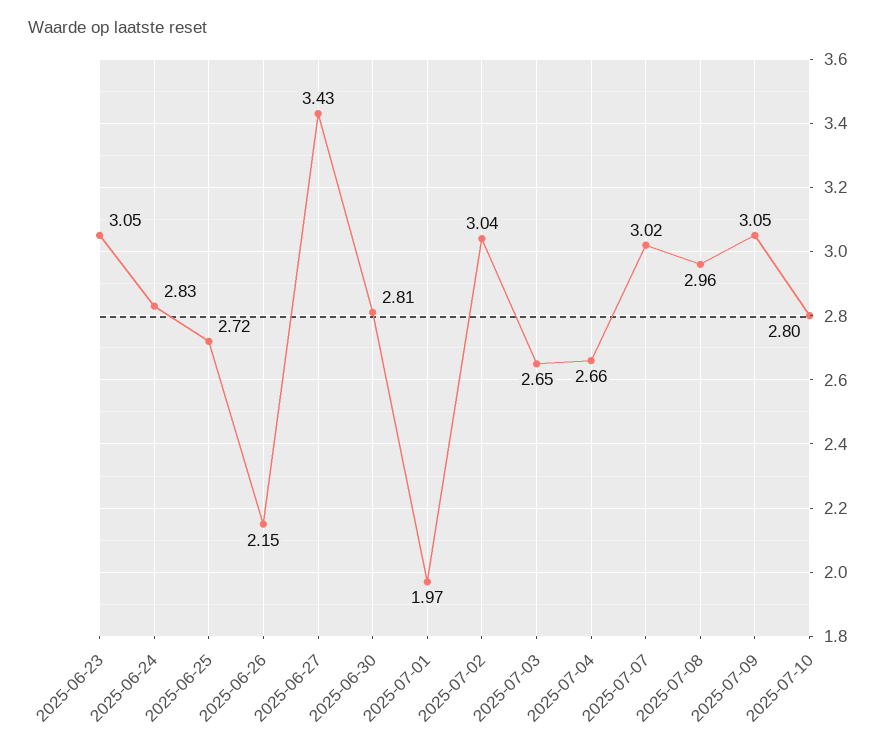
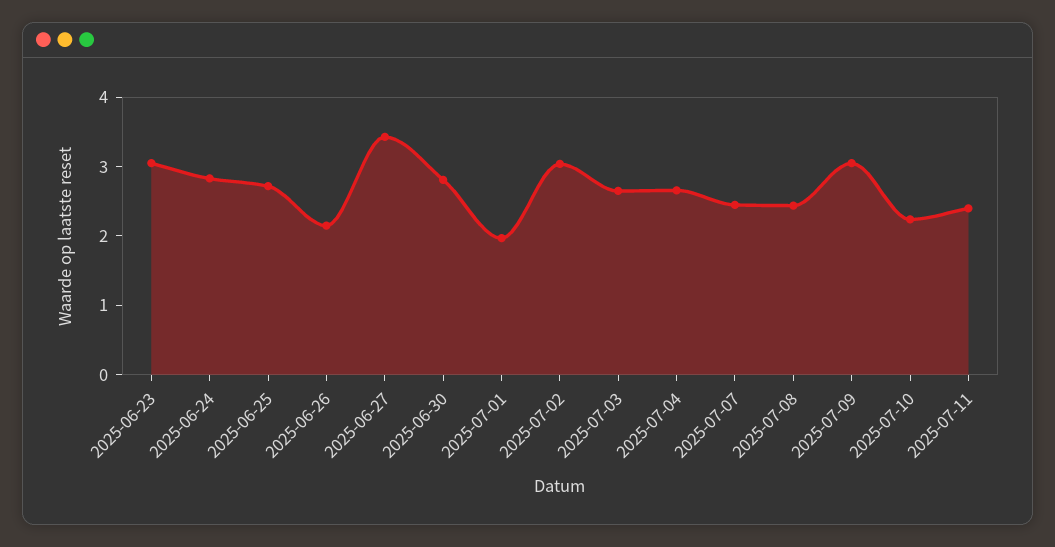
2025-07-07: 3.02 -> 2.4
2025-07-08: 2.96 -> 2.4
2025-07-10: 2.8 -> 2.2
2025-07-11: none -> 2.4

